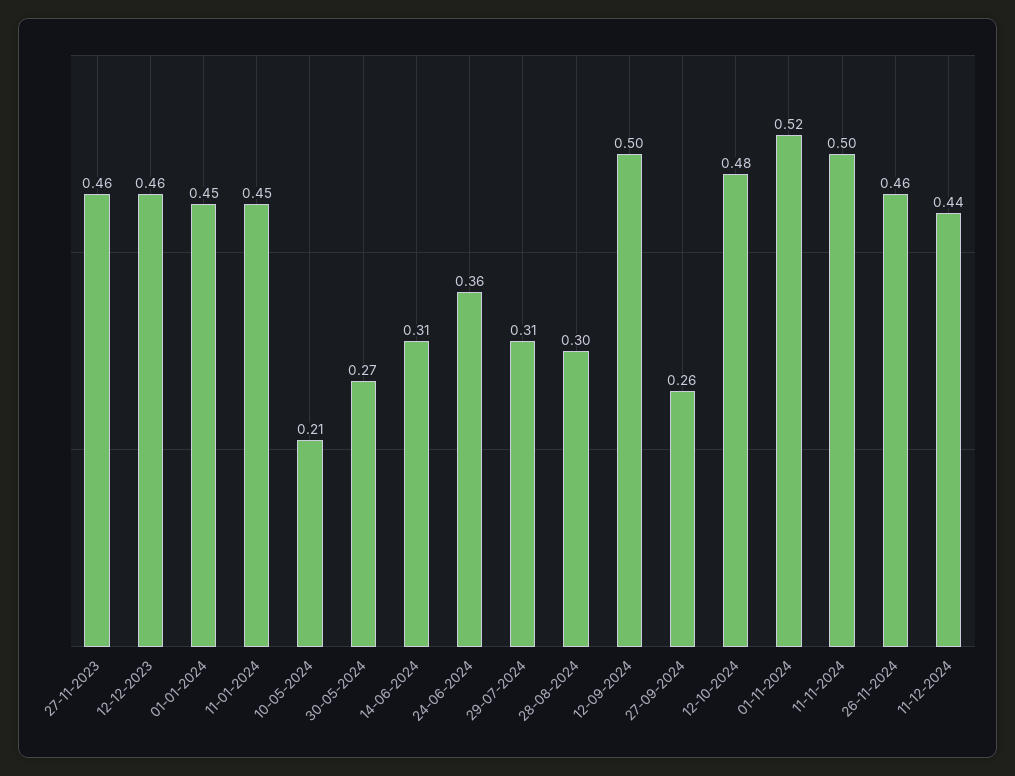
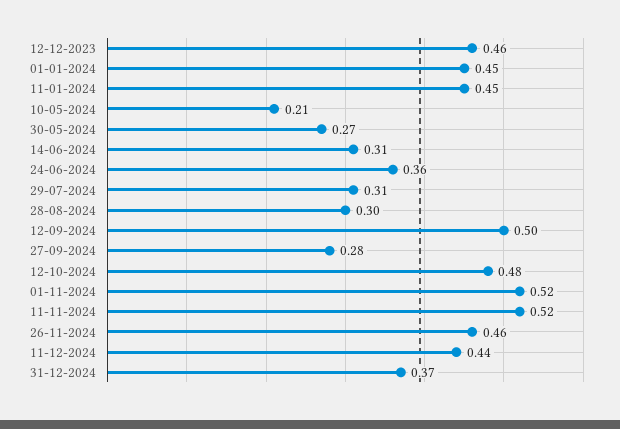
27-11-2023: 0.46 -> none
27-09-2024: 0.26 -> 0.28
11-11-2024: 0.5 -> 0.52
31-12-2024: none -> 0.37

